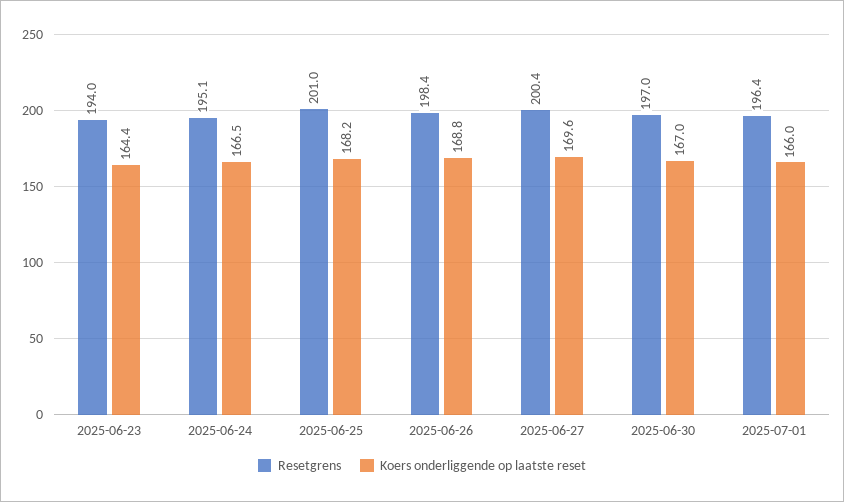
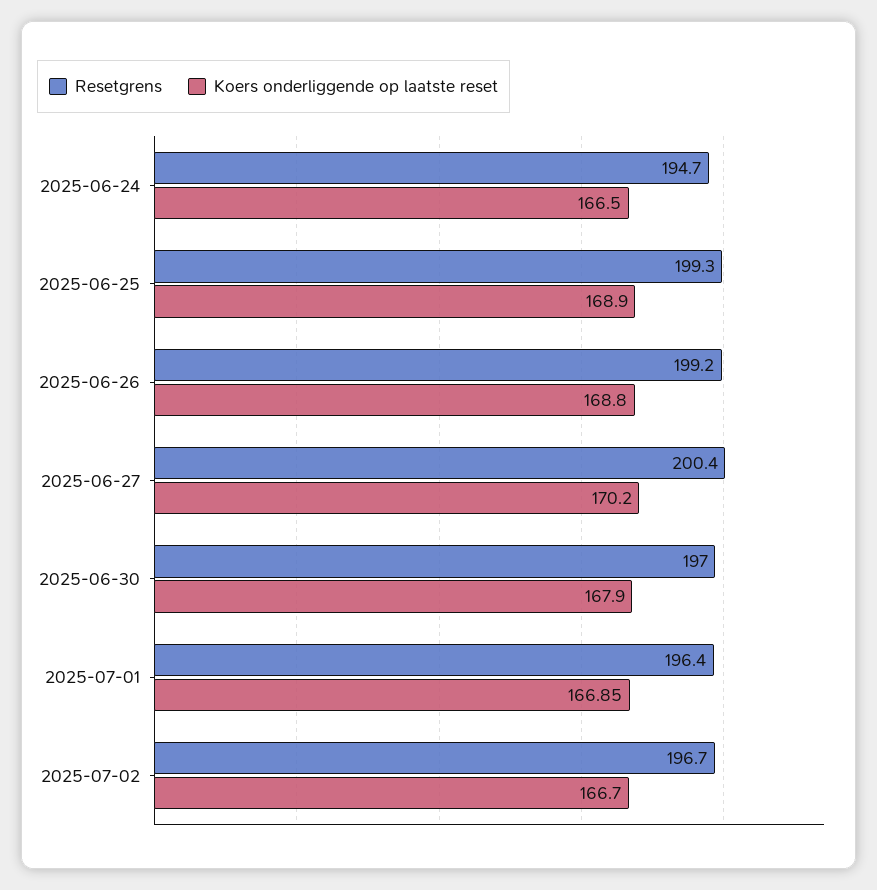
Resetgrens, 2025-06-23: 194 -> none
Koers onderliggende op laatste reset, 2025-06-23: 164.4 -> none
Resetgrens, 2025-06-24: 195.1 -> 194.7
Resetgrens, 2025-06-25: 201 -> 199.3
Koers onderliggende op laatste reset, 2025-06-25: 168.2 -> 168.9
Resetgrens, 2025-06-26: 198.4 -> 199.2
Koers onderliggende op laatste reset, 2025-06-27: 169.6 -> 170.2
Koers onderliggende op laatste reset, 2025-06-30: 167 -> 167.9
Koers onderliggende op laatste reset, 2025-07-01: 166 -> 166.85
Resetgrens, 2025-07-02: none -> 196.7
Koers onderliggende op laatste reset, 2025-07-02: none -> 166.7

